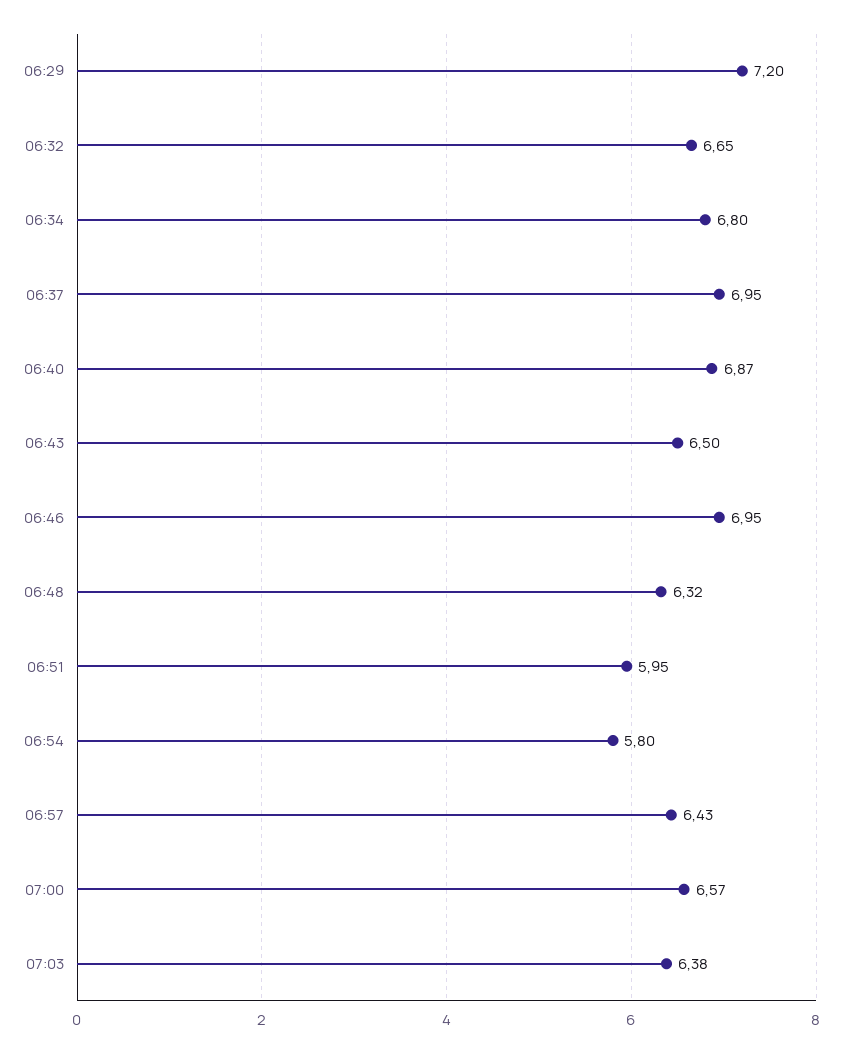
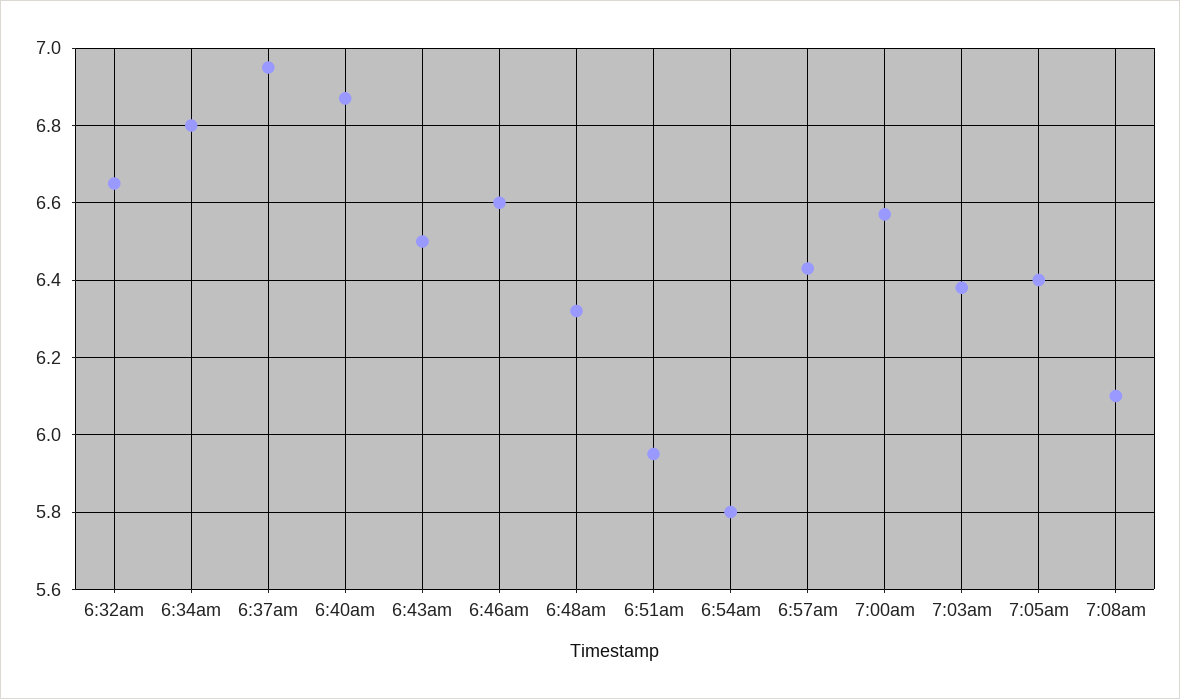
06:29: 7.2 -> none
06:46: 6.95 -> 6.6
7:05am: none -> 6.4
7:08am: none -> 6.1

